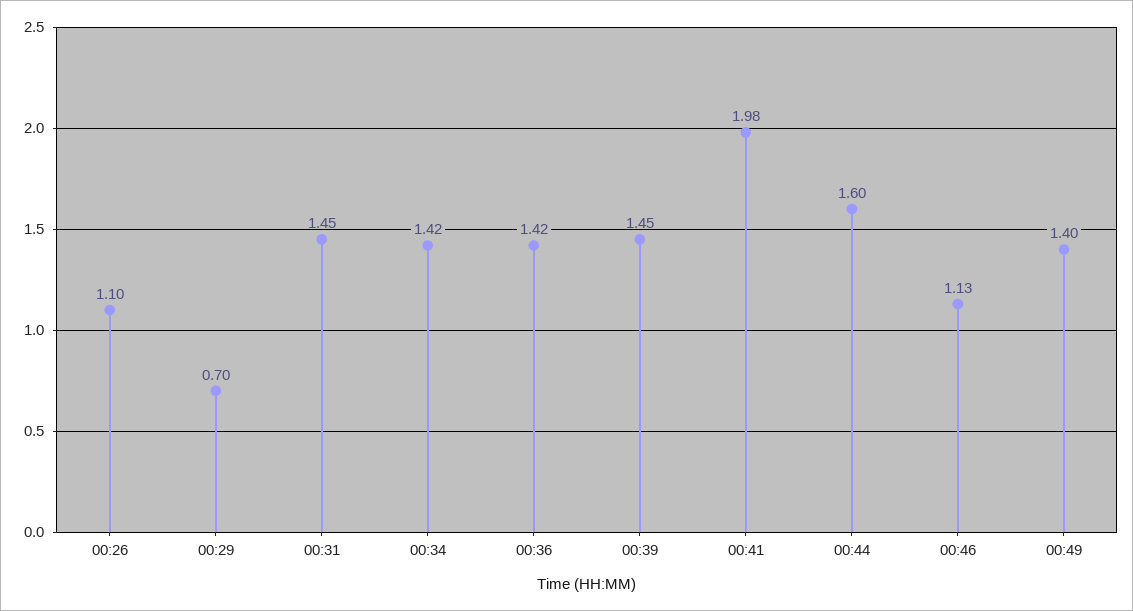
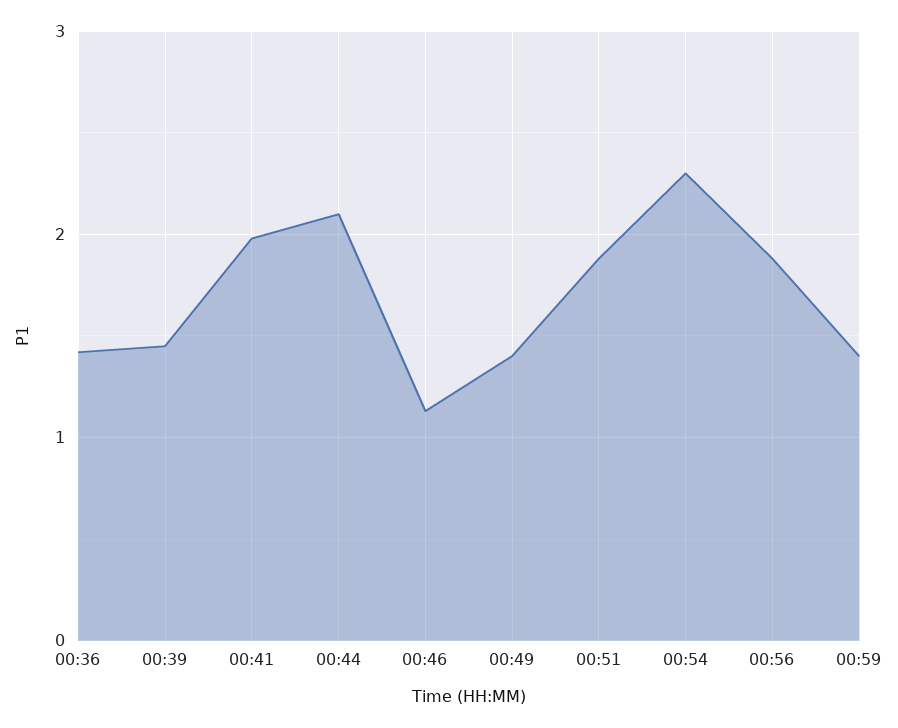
00:26: 1.1 -> none
00:29: 0.7 -> none
00:31: 1.45 -> none
00:34: 1.42 -> none
00:44: 1.6 -> 2.1
00:51: none -> 1.9
00:54: none -> 2.3
00:56: none -> 1.9
00:59: none -> 1.4

